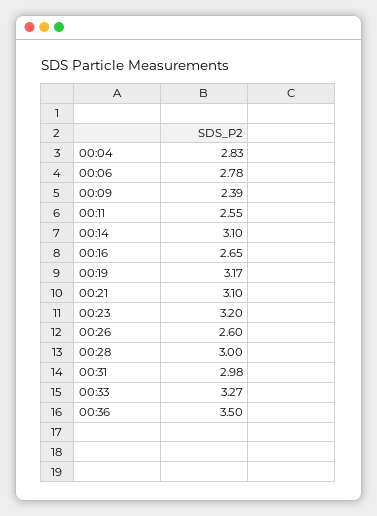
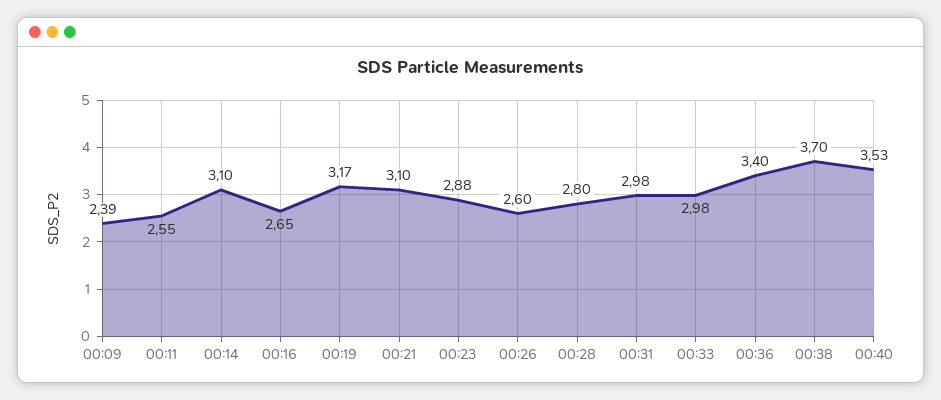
00:04: 2.83 -> none
00:06: 2.78 -> none
00:23: 3.2 -> 2.88
00:28: 3 -> 2.8
00:33: 3.27 -> 2.98
00:36: 3.5 -> 3.4
00:38: none -> 3.7
00:40: none -> 3.53

